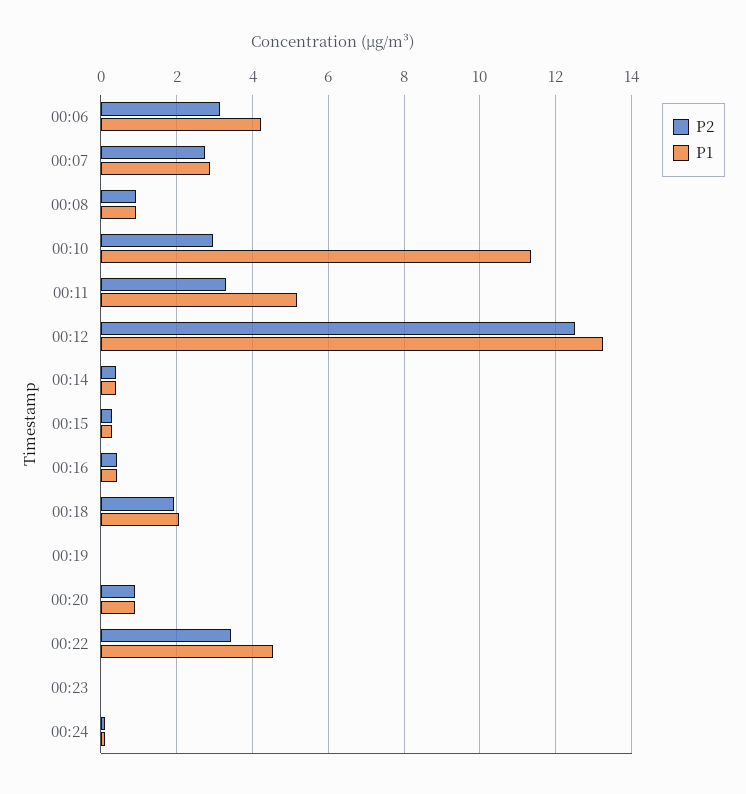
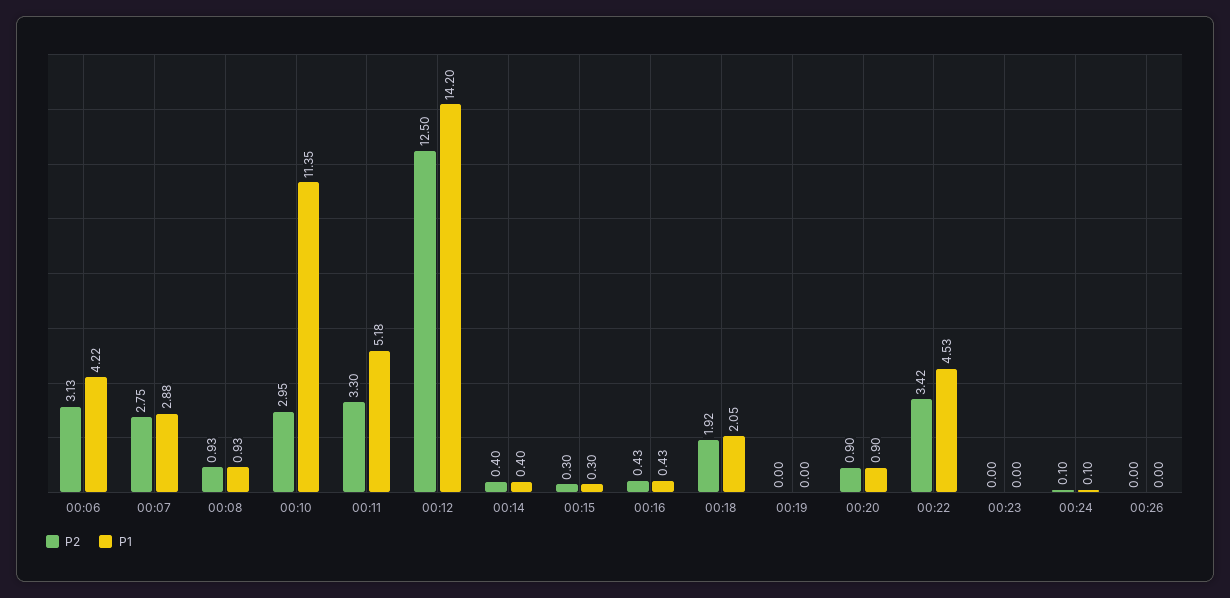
P1, 00:12: 13.2 -> 14.2
P2, 00:26: none -> 0
P1, 00:26: none -> 0

